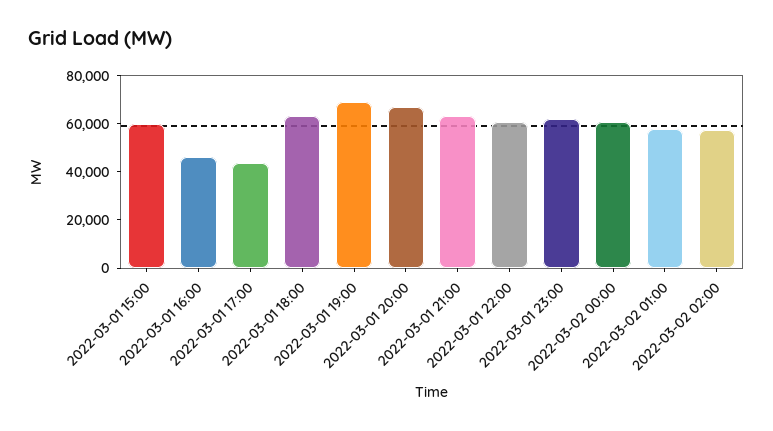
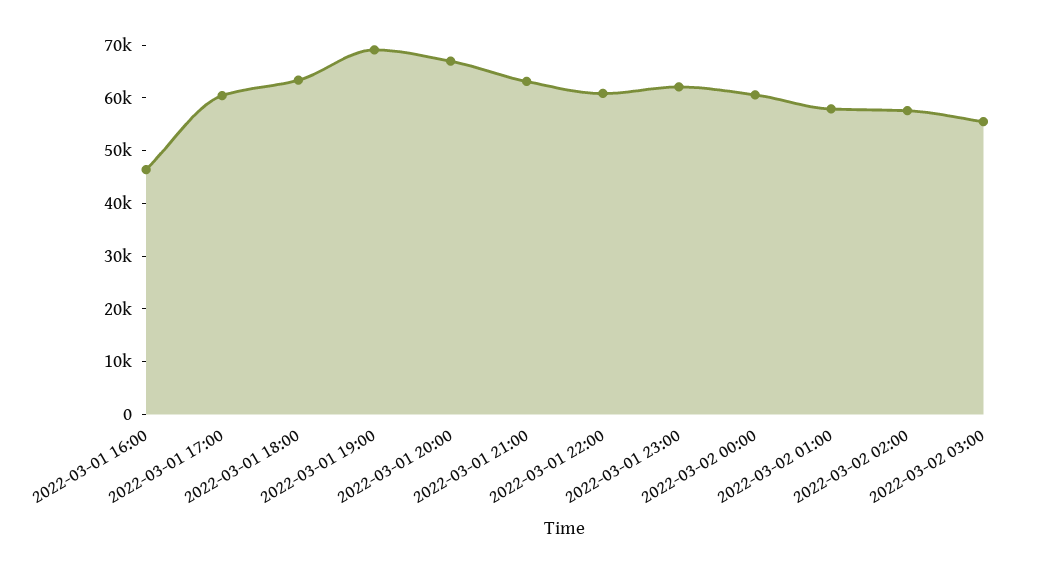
2022-03-01 15:00: 60000 -> none
2022-03-01 17:00: 45000 -> 60000
2022-03-02 03:00: none -> 56000

